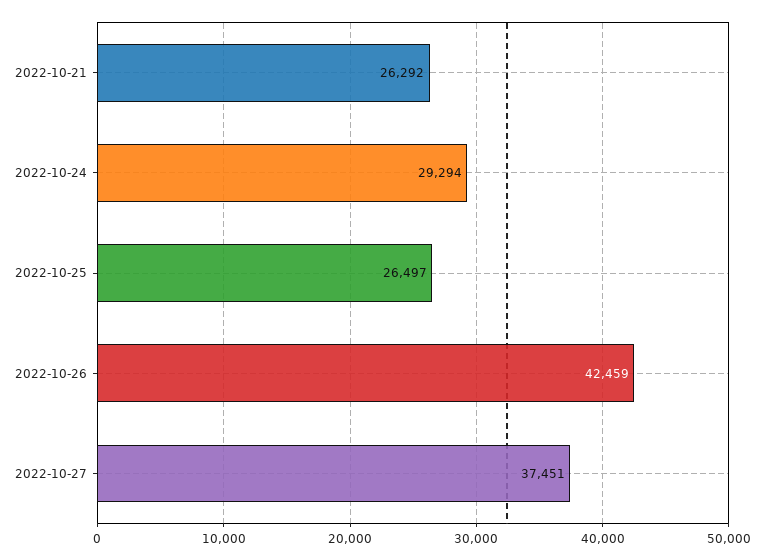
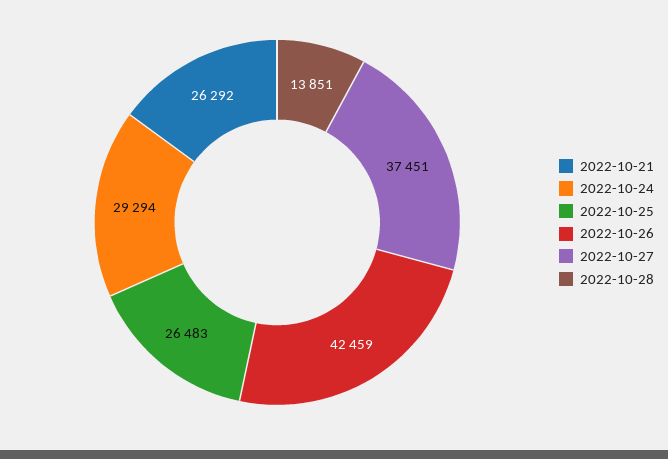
2022-10-25: 26497 -> 26483
2022-10-28: none -> 13851

